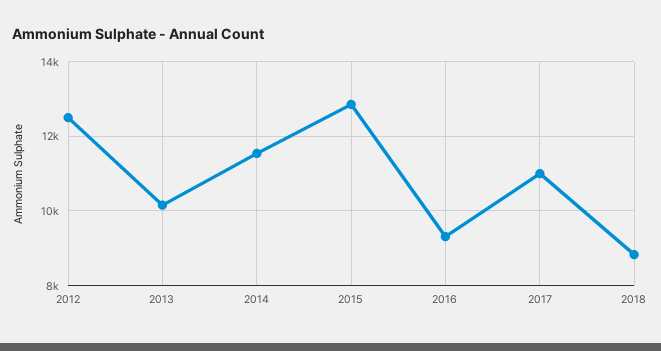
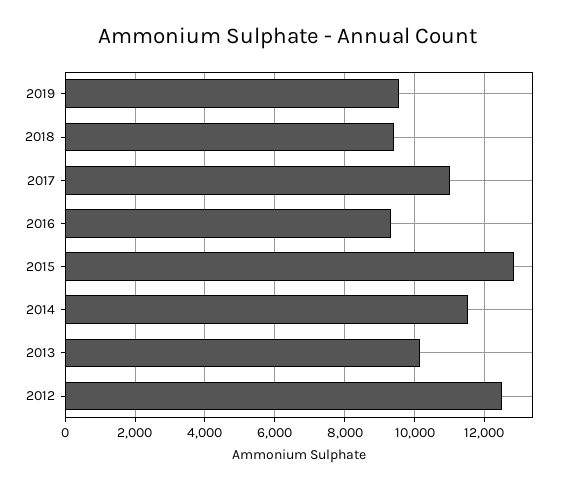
2018: 8800 -> 9400
2019: none -> 9600

